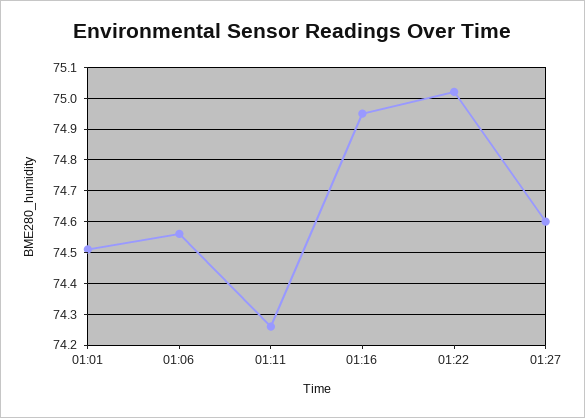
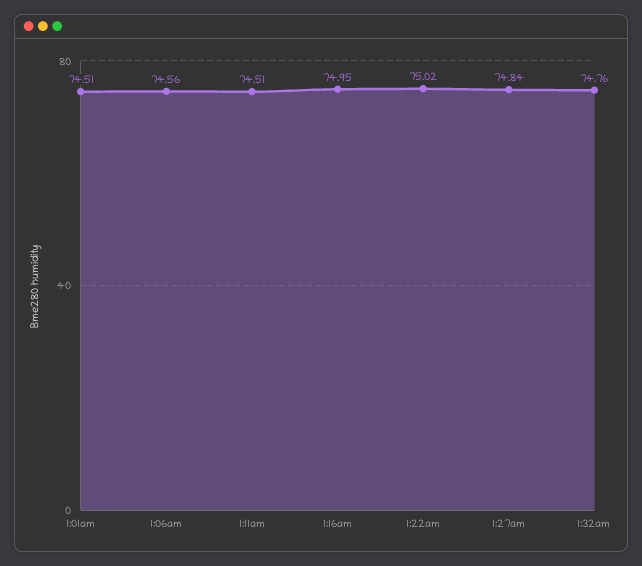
01:11: 74.25 -> 74.51
01:27: 74.6 -> 74.84
1:32am: none -> 74.76

